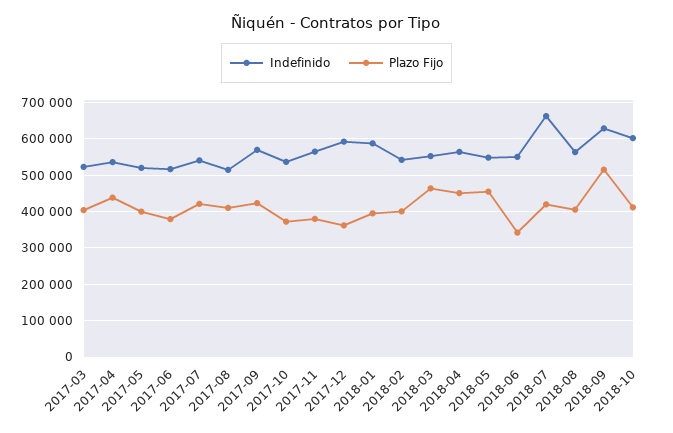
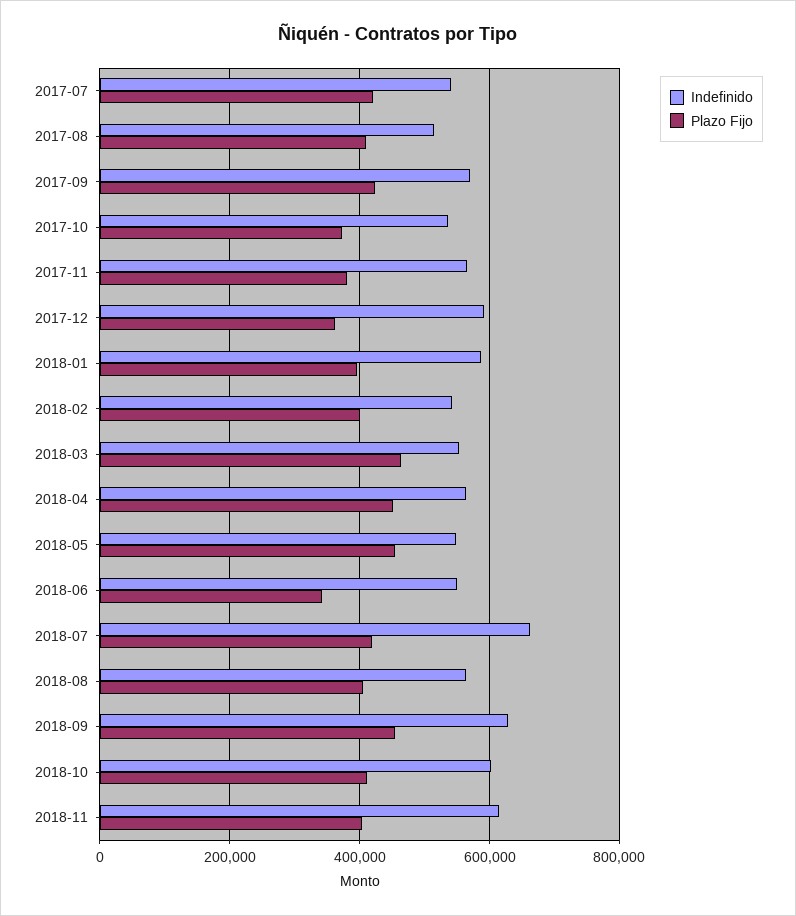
Indefinido, 2017-03: 520000 -> none
Plazo Fijo, 2017-03: 400000 -> none
Indefinido, 2017-04: 540000 -> none
Plazo Fijo, 2017-04: 440000 -> none
Indefinido, 2017-05: 520000 -> none
Plazo Fijo, 2017-05: 400000 -> none
Indefinido, 2017-06: 520000 -> none
Plazo Fijo, 2017-06: 380000 -> none
Plazo Fijo, 2018-09: 520000 -> 460000
Indefinido, 2018-11: none -> 620000
Plazo Fijo, 2018-11: none -> 400000

